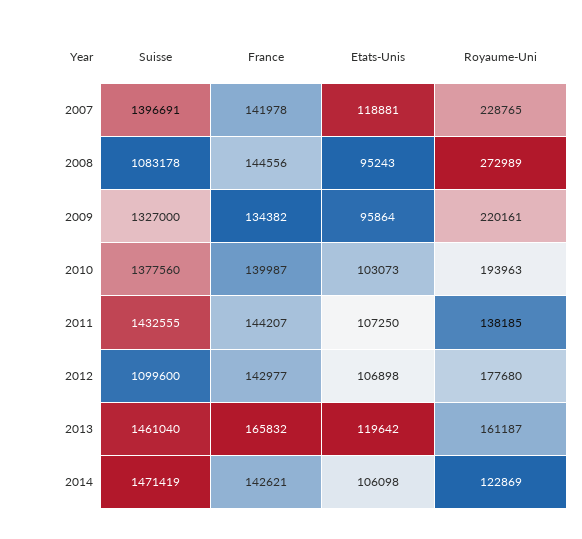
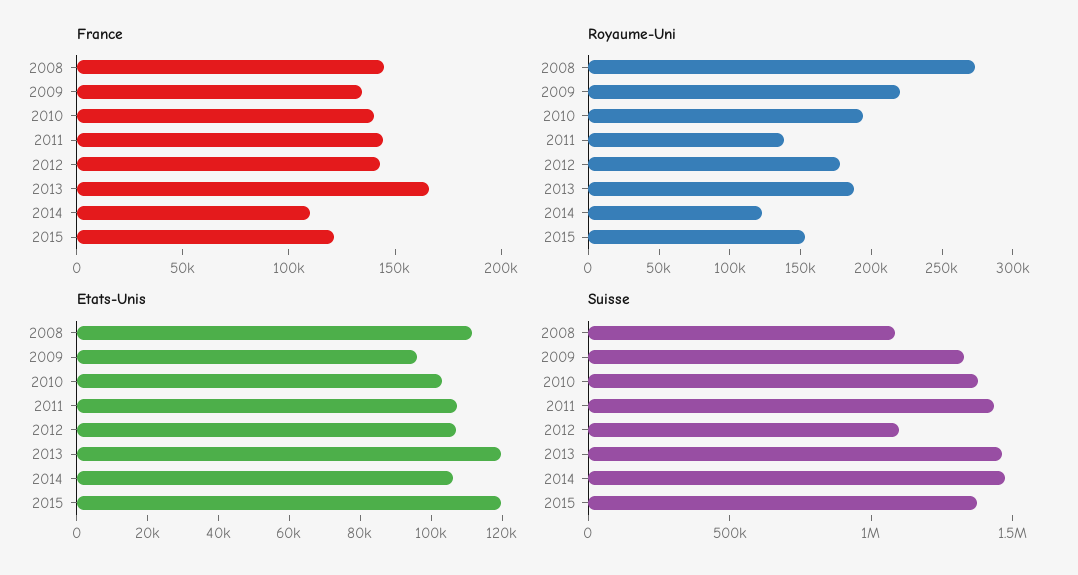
Suisse, 2007: 1396691 -> none
France, 2007: 141978 -> none
Etats-Unis, 2007: 118881 -> none
Royaume-Uni, 2007: 228765 -> none
Etats-Unis, 2008: 95243 -> 110000
Royaume-Uni, 2013: 161187 -> 190000
France, 2014: 142621 -> 110000
France, 2015: none -> 120000
Royaume-Uni, 2015: none -> 150000
Etats-Unis, 2015: none -> 120000
Suisse, 2015: none -> 1400000

